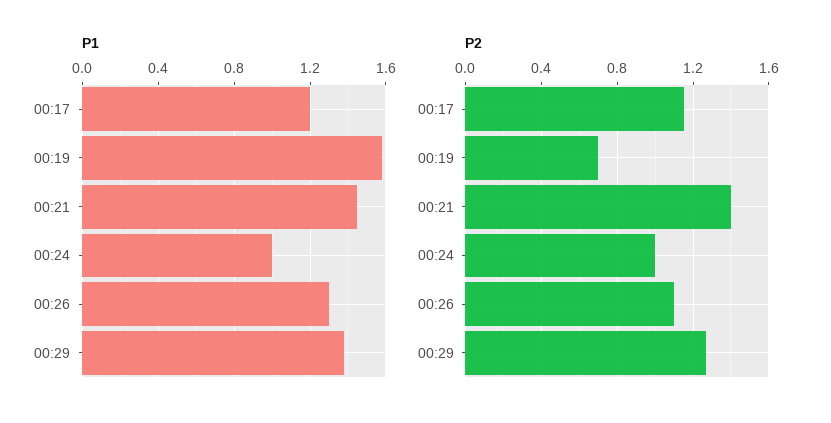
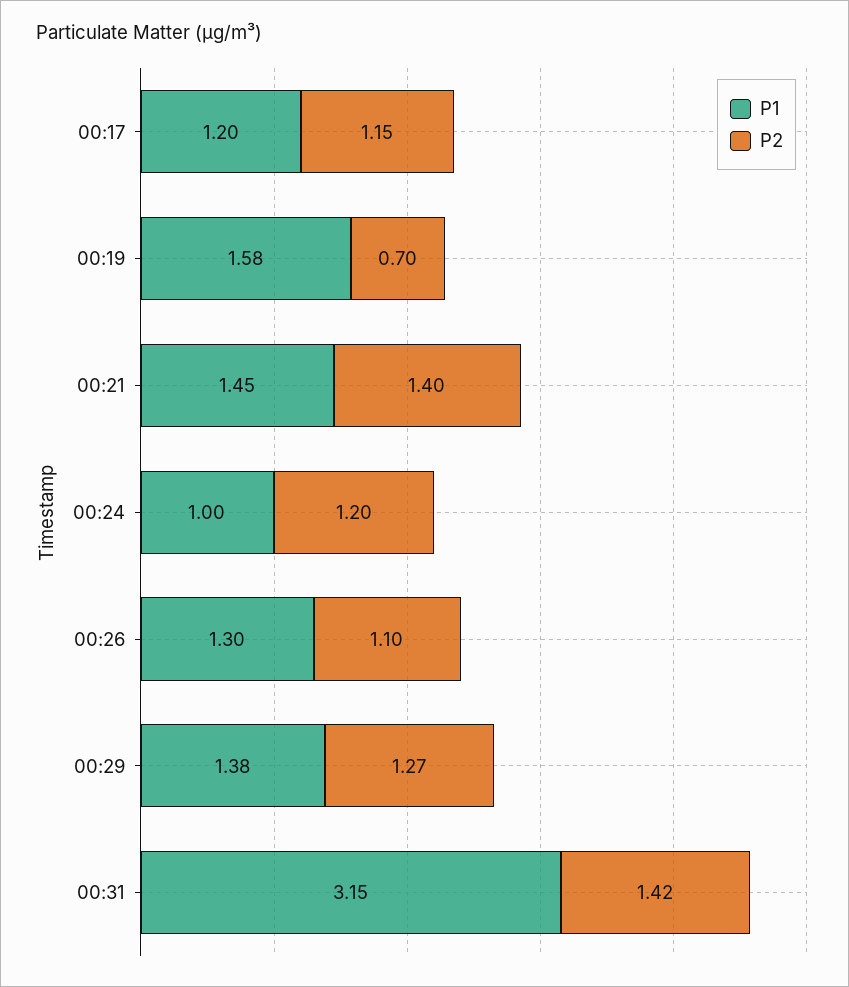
P2, 00:24: 1 -> 1.2
P1, 00:31: none -> 3.15
P2, 00:31: none -> 1.42

